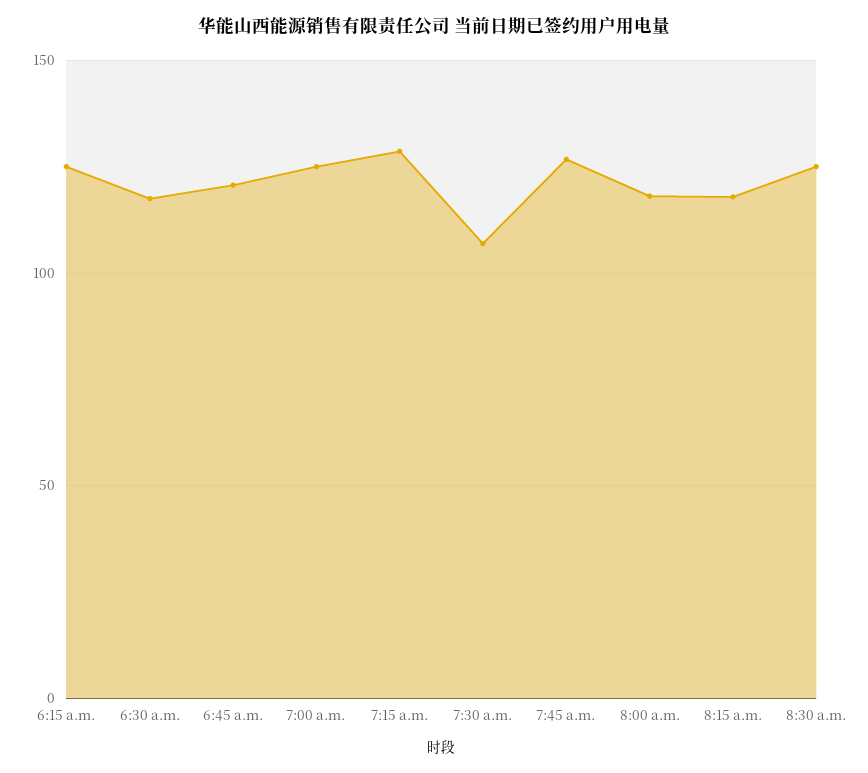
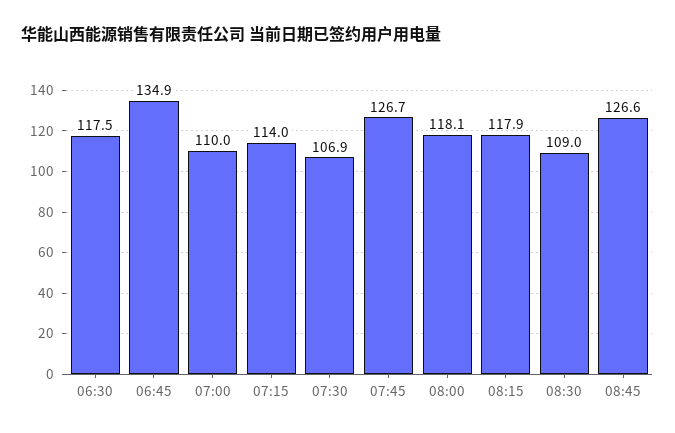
6:15 a.m.: 125 -> none
6:45 a.m.: 120 -> 134.9
7:00 a.m.: 125 -> 110
7:15 a.m.: 130 -> 114
8:30 a.m.: 125 -> 109
08:45: none -> 126.6

